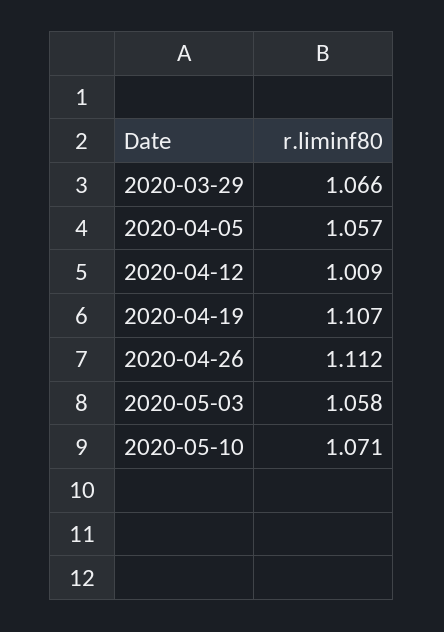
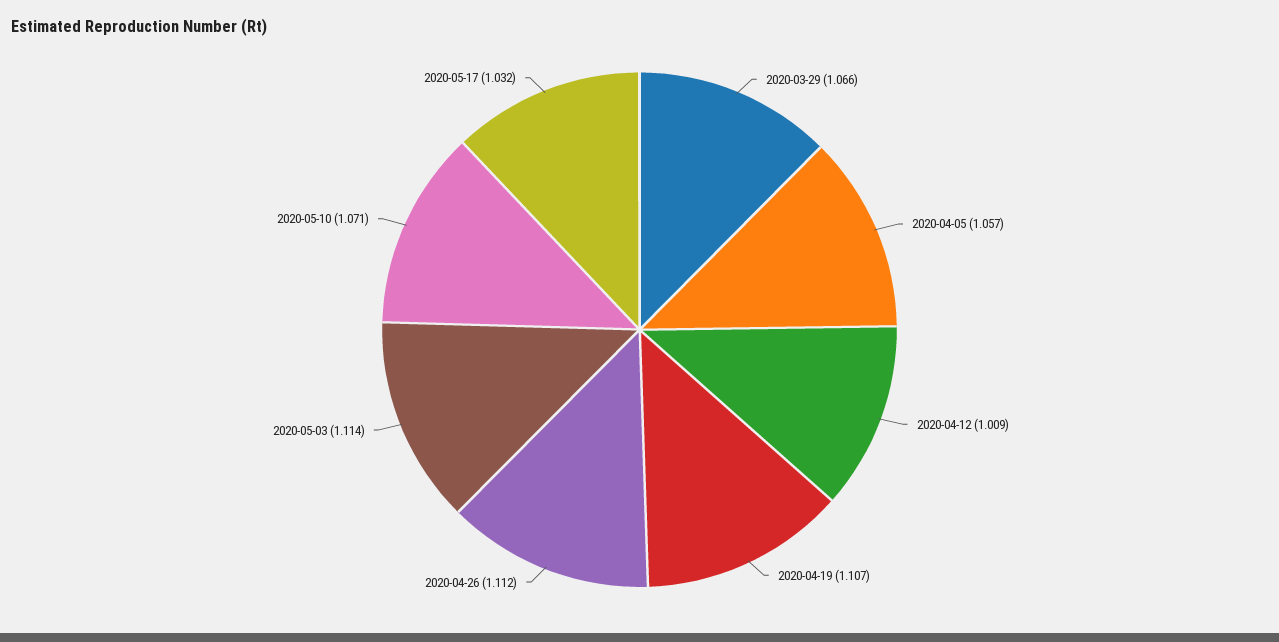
2020-05-03: 1.058 -> 1.114
2020-05-17: none -> 1.032

